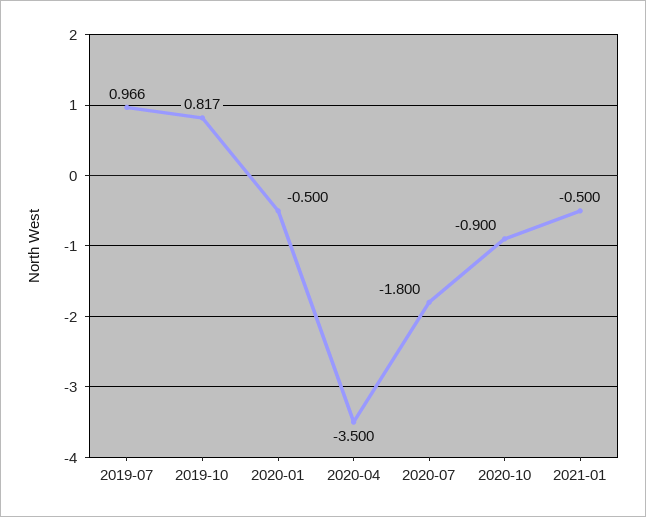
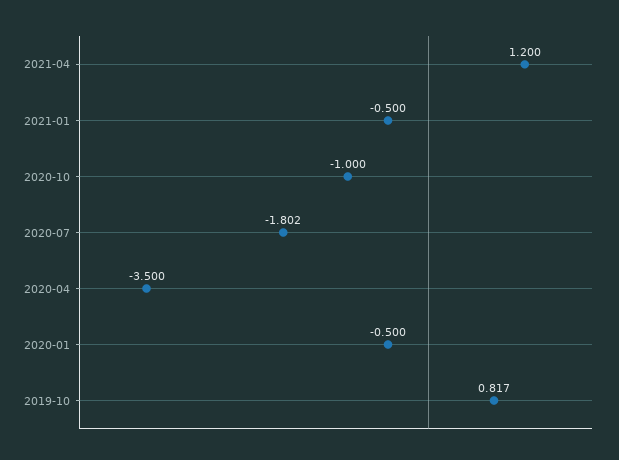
2019-07: 0.966 -> none
2020-07: -1.8 -> -1.802
2020-10: -0.9 -> -1
2021-04: none -> 1.2

